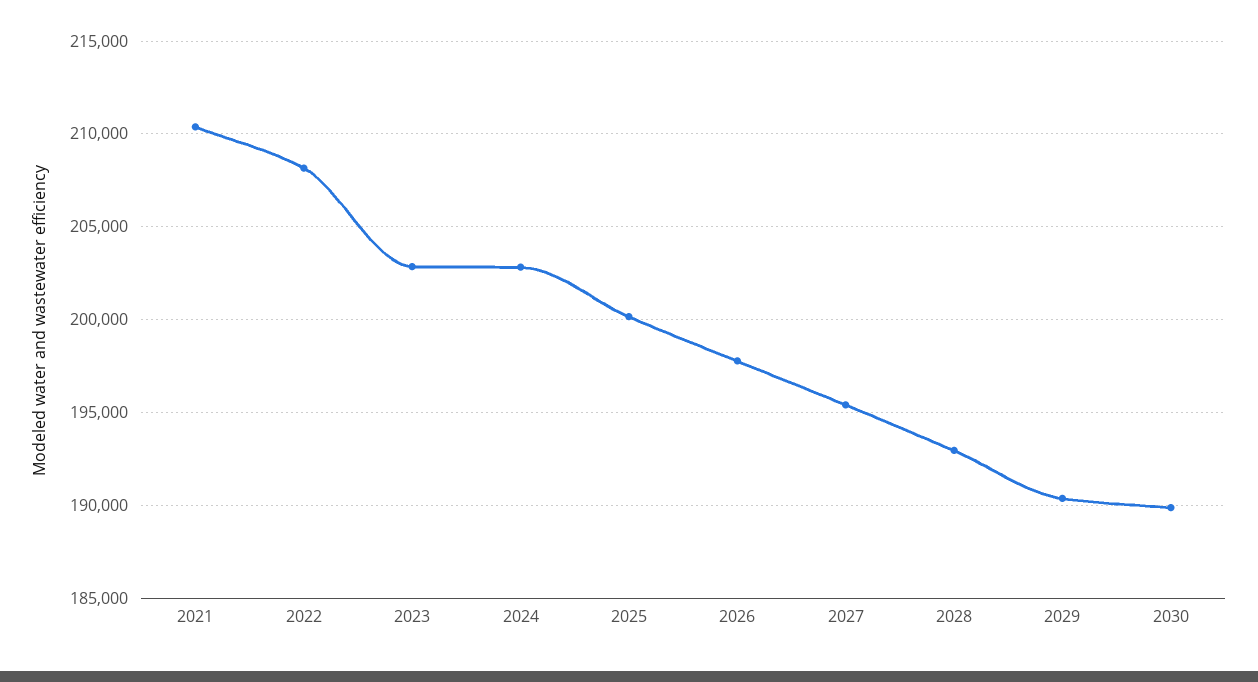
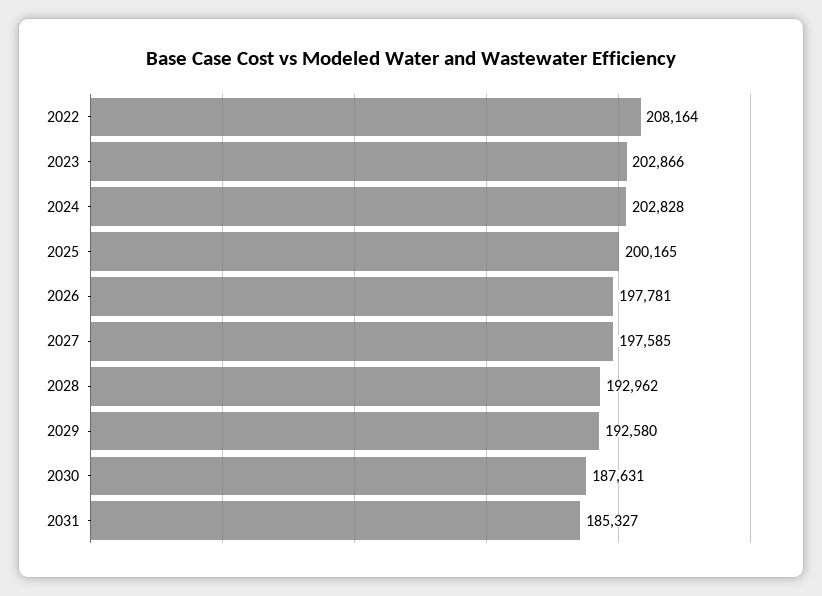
2021: 210500 -> none
2027: 195500 -> 197585
2029: 190500 -> 192580
2030: 190000 -> 187631
2031: none -> 185327

